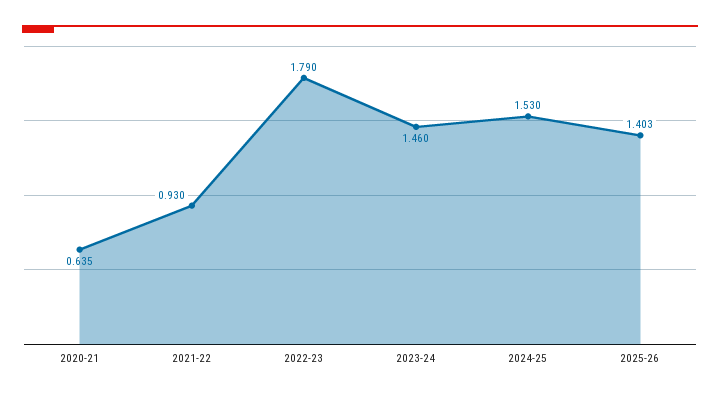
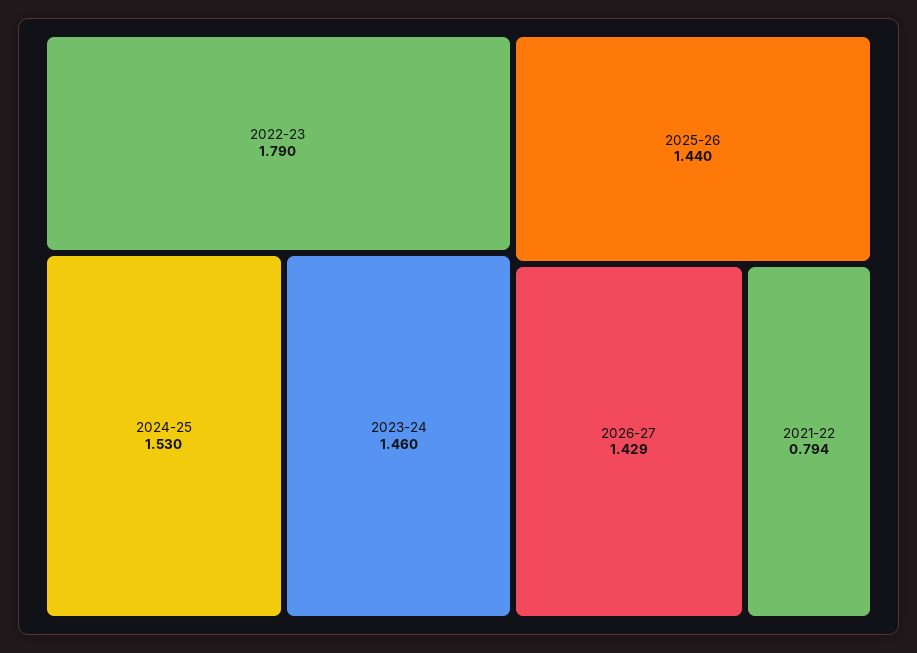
2020-21: 0.635 -> none
2021-22: 0.93 -> 0.794
2025-26: 1.403 -> 1.44
2026-27: none -> 1.429

